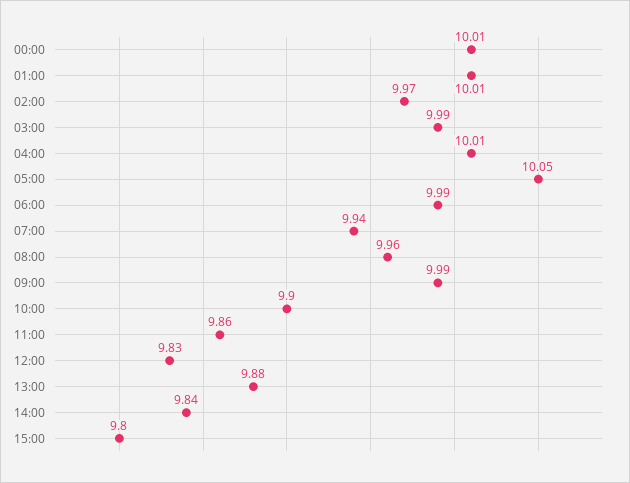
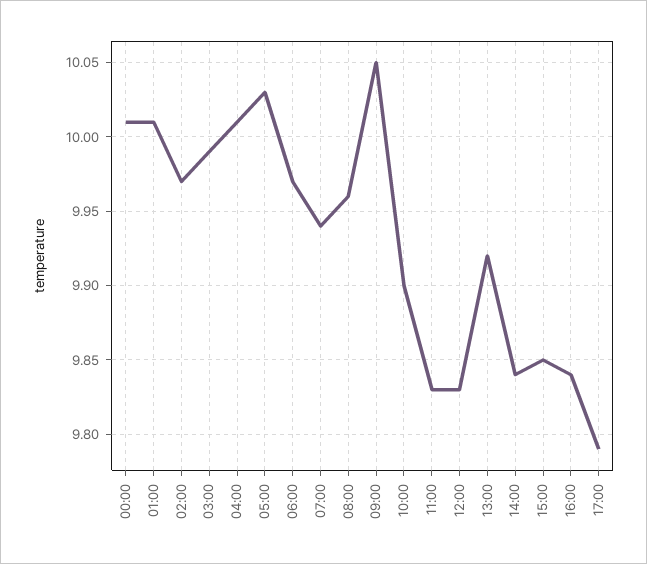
05:00: 10.05 -> 10.03
06:00: 9.99 -> 9.97
09:00: 9.99 -> 10.05
11:00: 9.86 -> 9.83
13:00: 9.88 -> 9.92
15:00: 9.8 -> 9.85
16:00: none -> 9.84
17:00: none -> 9.79

